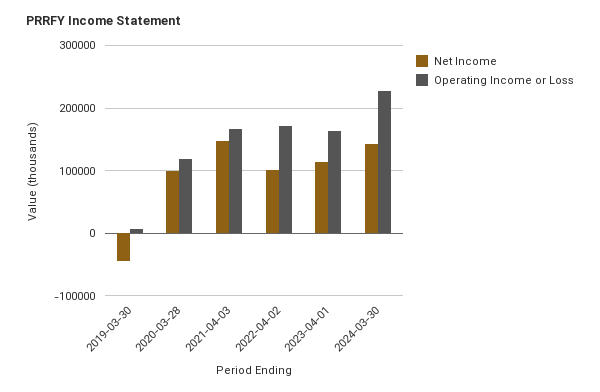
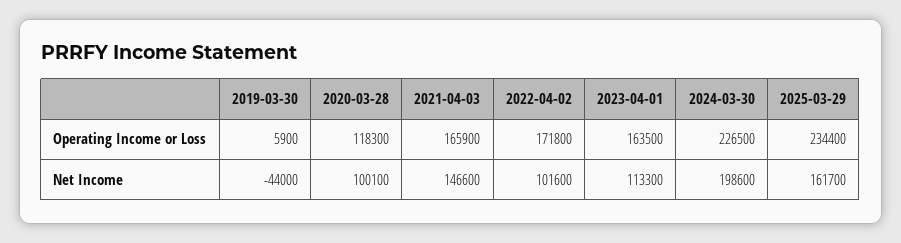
Net Income, 2024-03-30: 140000 -> 198600
Operating Income or Loss, 2025-03-29: none -> 234400
Net Income, 2025-03-29: none -> 161700

